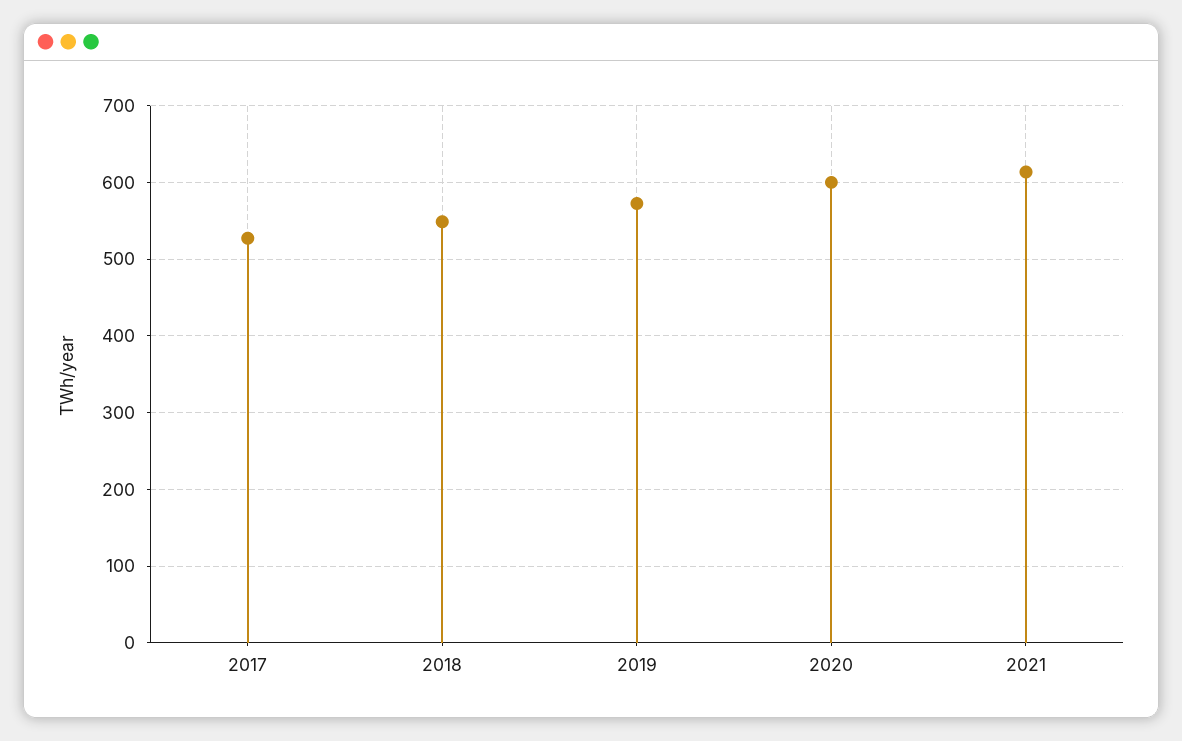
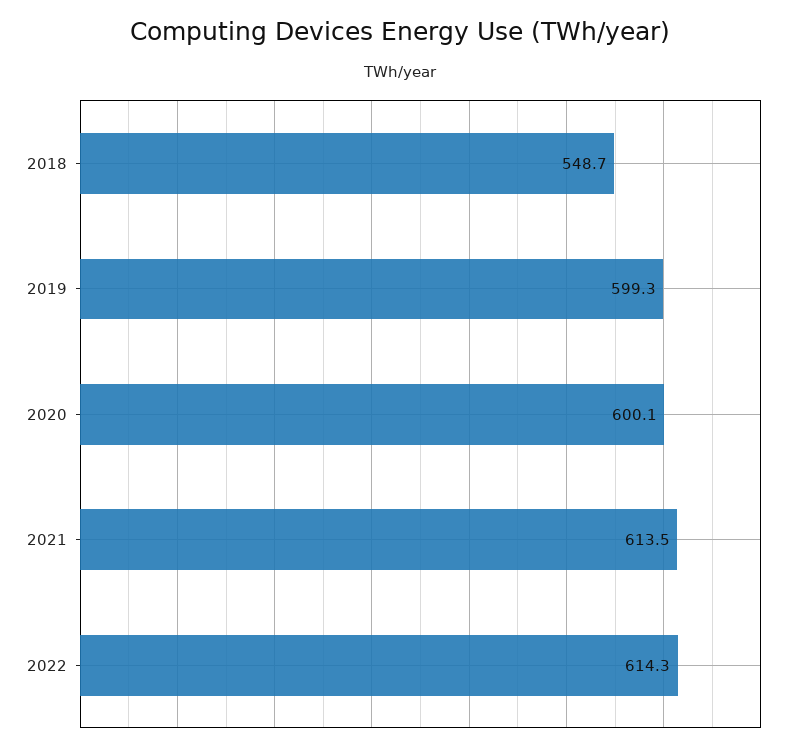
2017: 530 -> none
2019: 570 -> 599.3
2022: none -> 614.3

